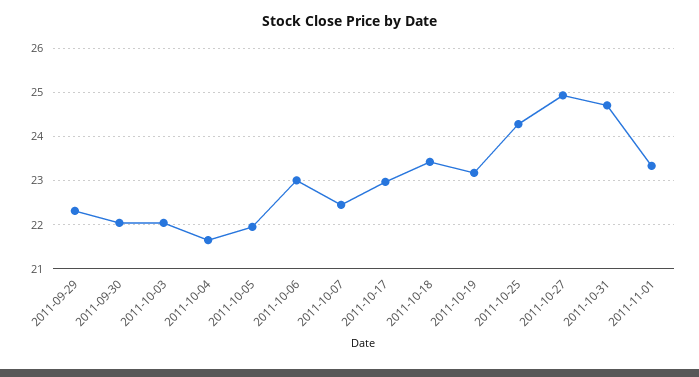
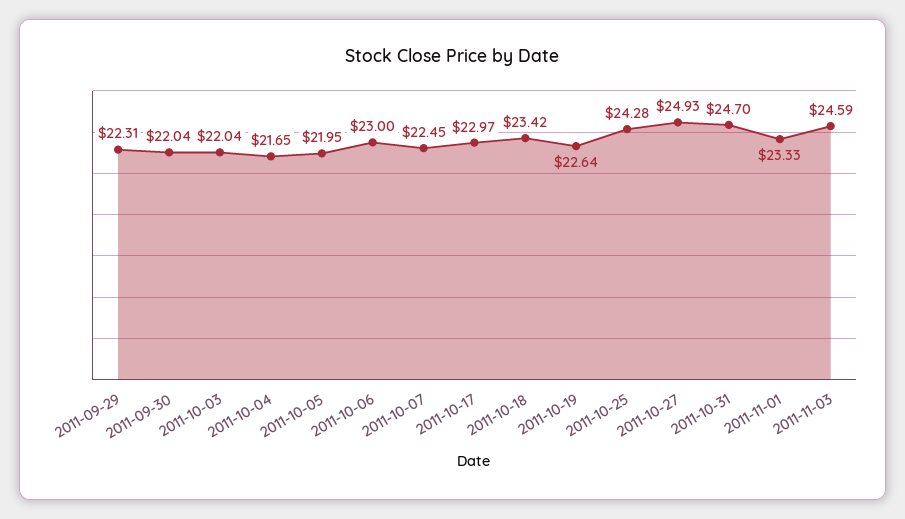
2011-10-19: 23.2 -> 22.64
2011-11-03: none -> 24.59

